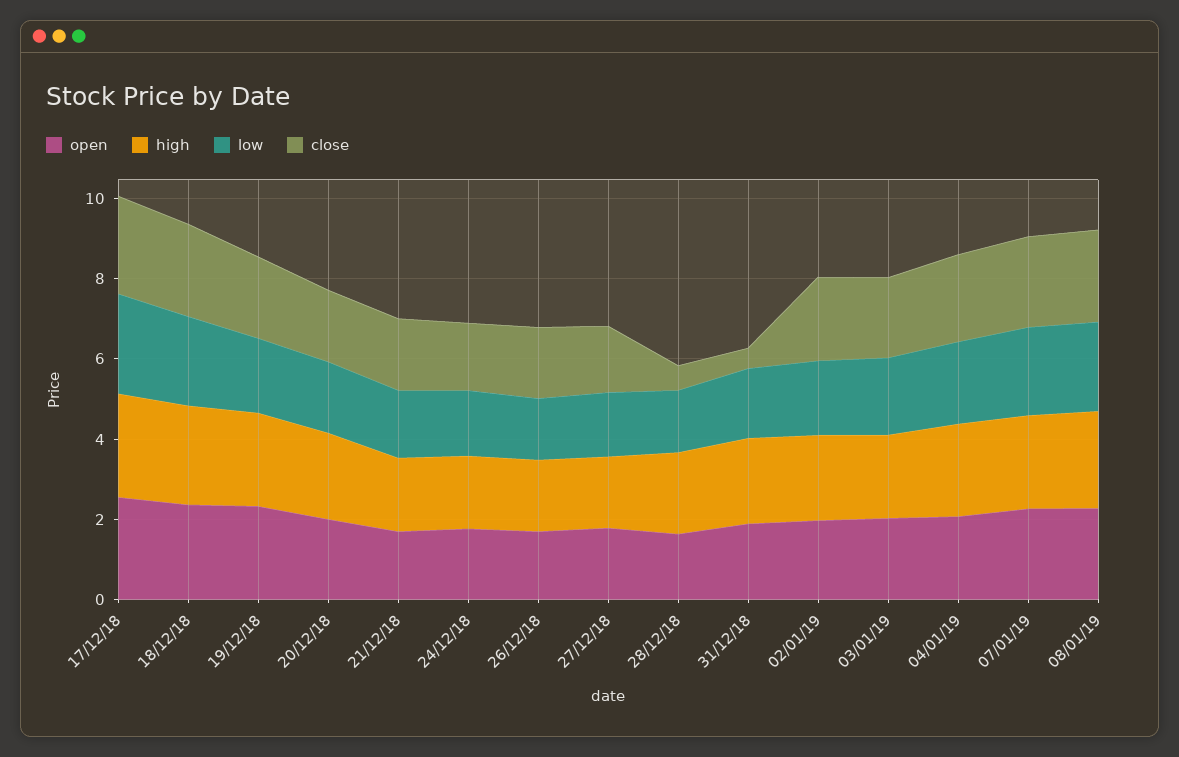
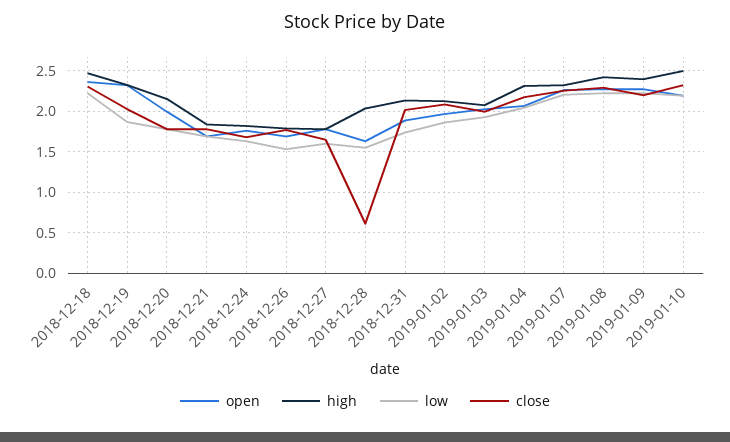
open, 17/12/18: 2.5 -> none
high, 17/12/18: 2.5 -> none
low, 17/12/18: 2.5 -> none
close, 17/12/18: 2.5 -> none
close, 31/12/18: 0.5 -> 2
open, 2019-01-09: none -> 2.3
high, 2019-01-09: none -> 2.4
low, 2019-01-09: none -> 2.2
close, 2019-01-09: none -> 2.2
open, 2019-01-10: none -> 2.2
high, 2019-01-10: none -> 2.5
low, 2019-01-10: none -> 2.2
close, 2019-01-10: none -> 2.3

